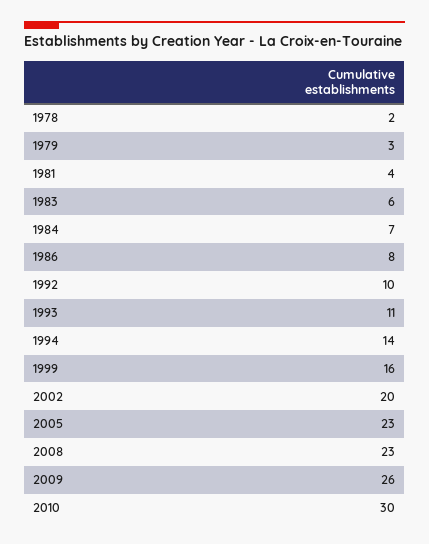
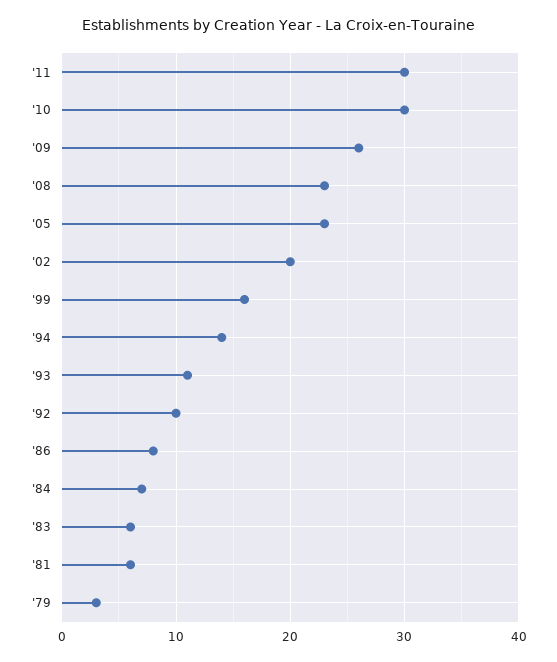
1978: 2 -> none
1981: 4 -> 6
'11: none -> 30

